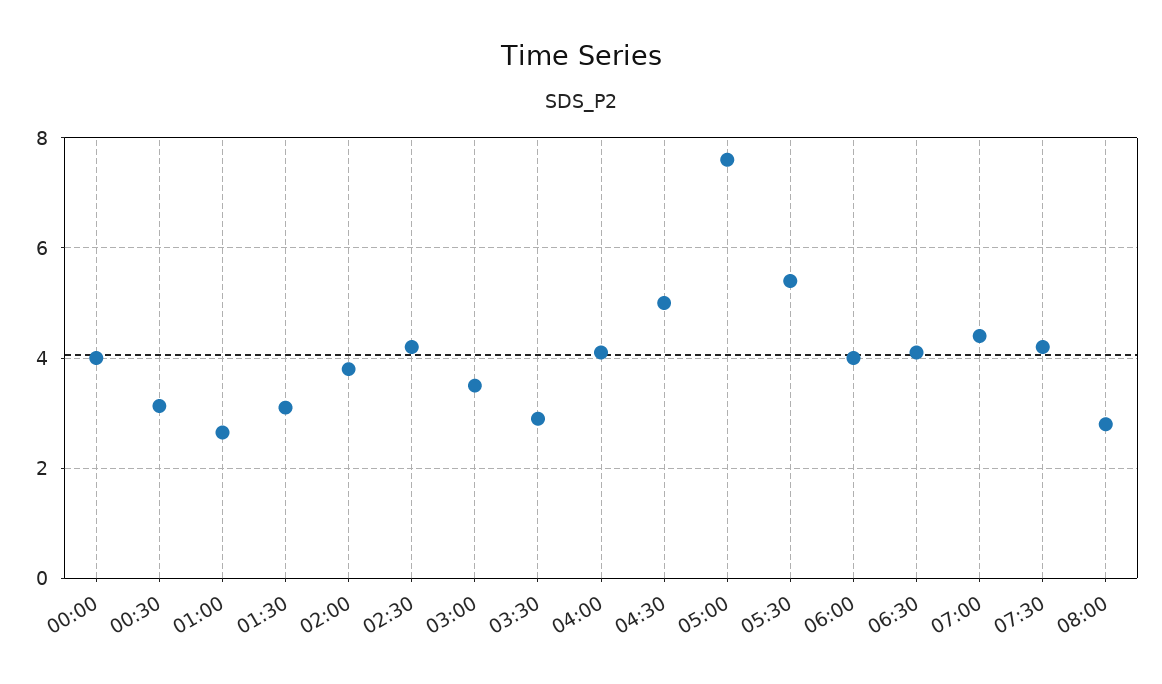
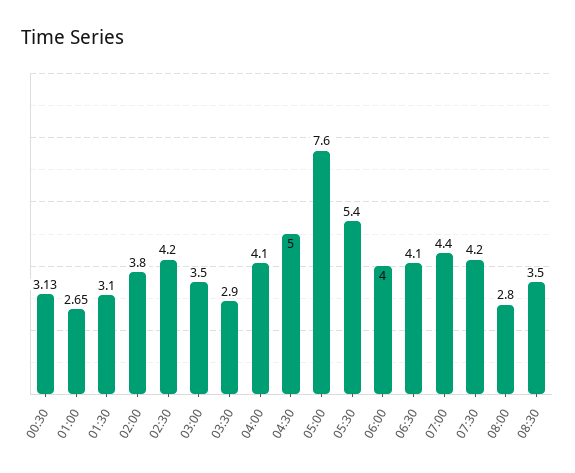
00:00: 4 -> none
08:30: none -> 3.5

